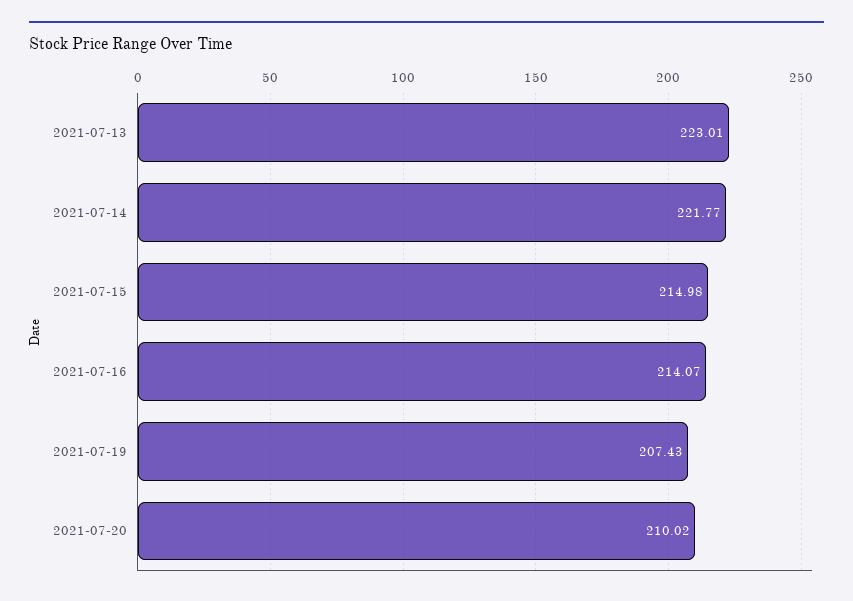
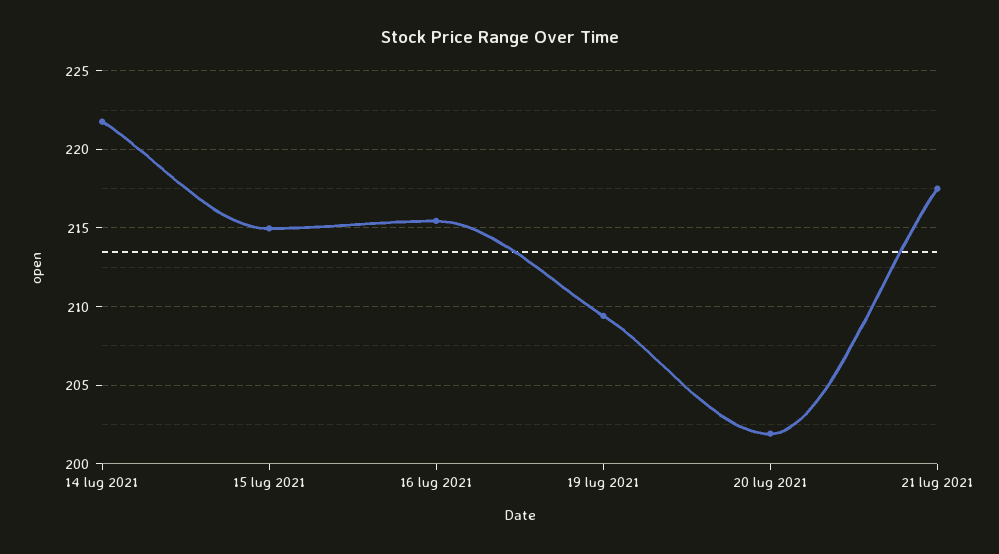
2021-07-13: 223.01 -> none
2021-07-16: 214.07 -> 215.5
2021-07-19: 207.43 -> 209.5
2021-07-20: 210.02 -> 202
21 lug 2021: none -> 217.5

